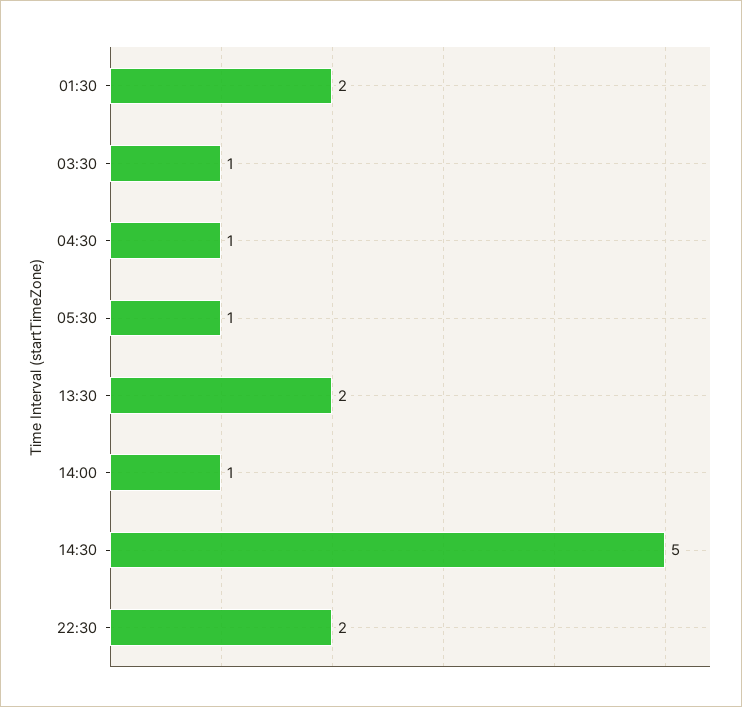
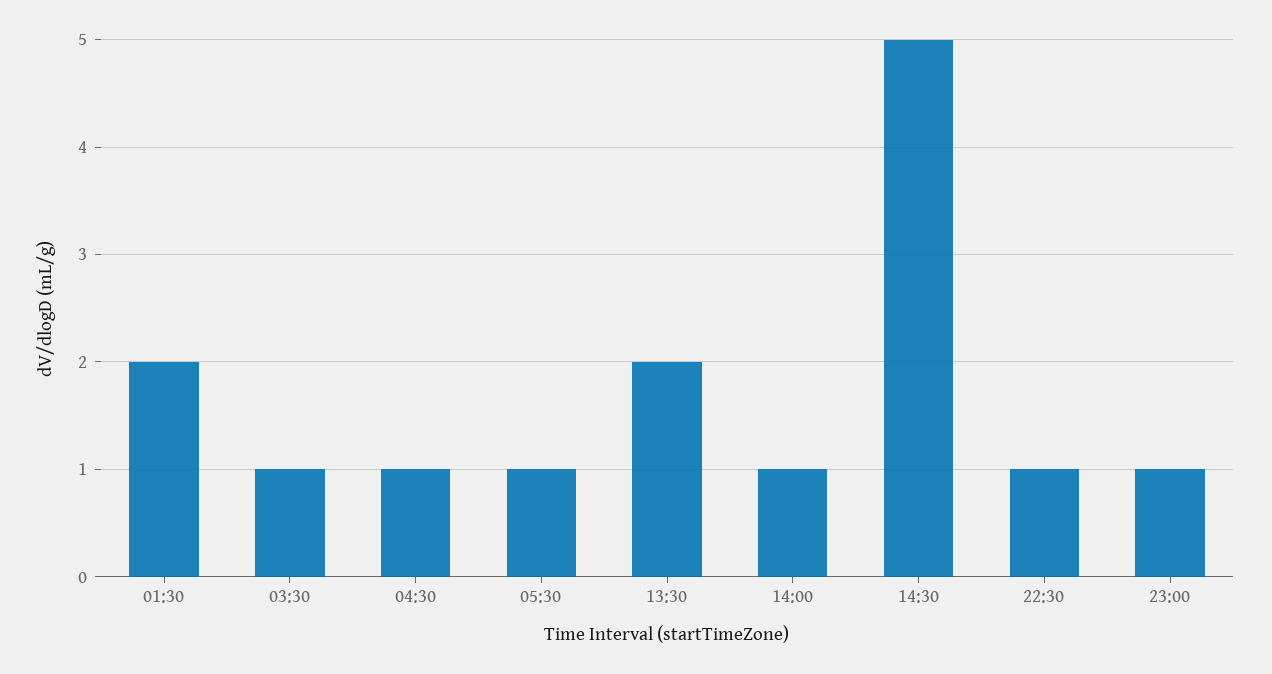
22:30: 2 -> 1
23:00: none -> 1

